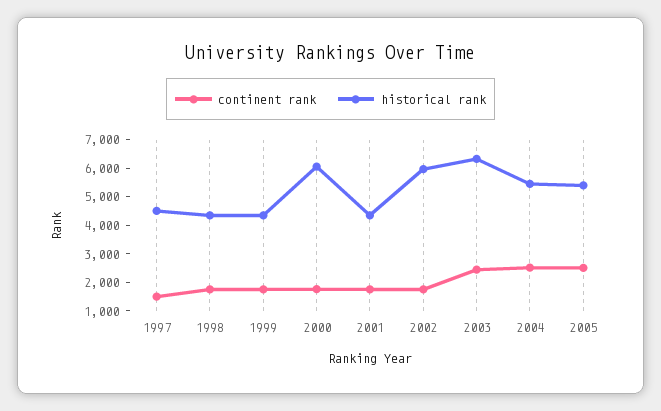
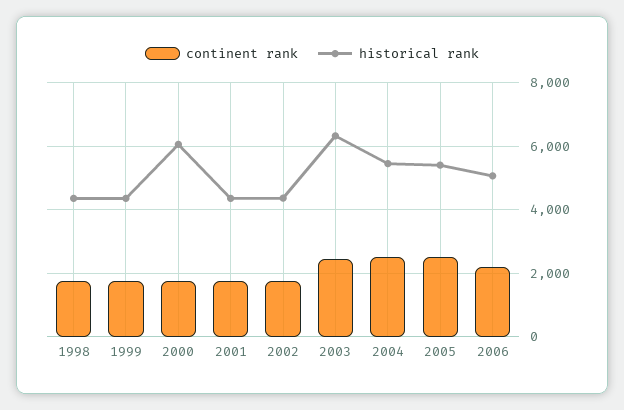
continent rank, 1997: 1500 -> none
historical rank, 1997: 4500 -> none
historical rank, 2002: 6000 -> 4400
continent rank, 2006: none -> 2200
historical rank, 2006: none -> 5000

